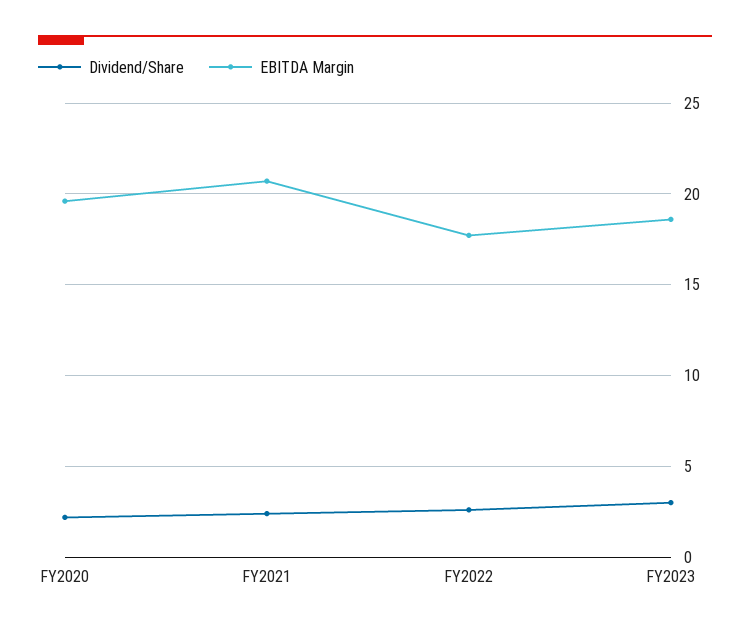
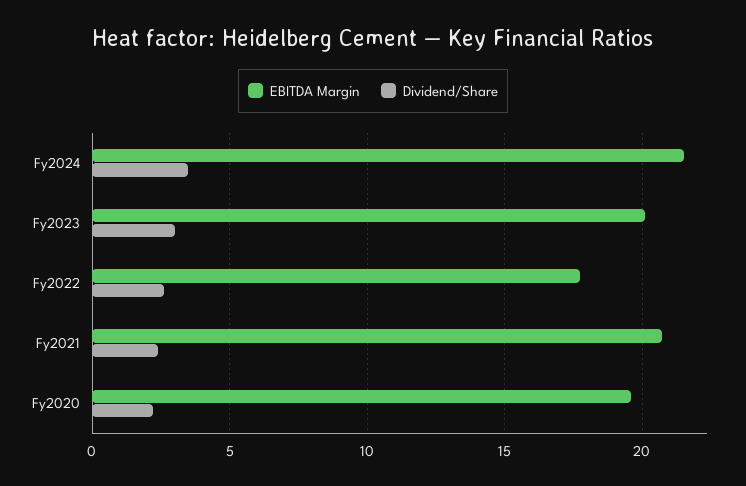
EBITDA Margin, FY2023: 18.5 -> 20
EBITDA Margin, Fy2024: none -> 21.5
Dividend/Share, Fy2024: none -> 3.5

